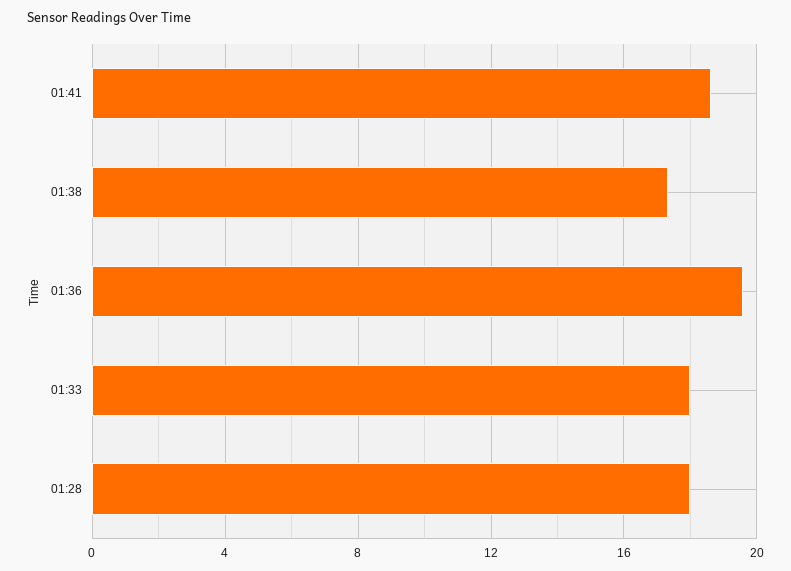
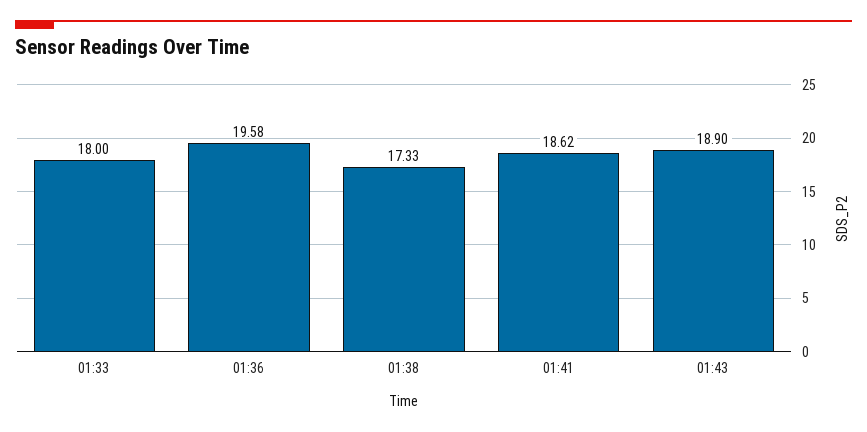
01:28: 18 -> none
01:43: none -> 18.9

